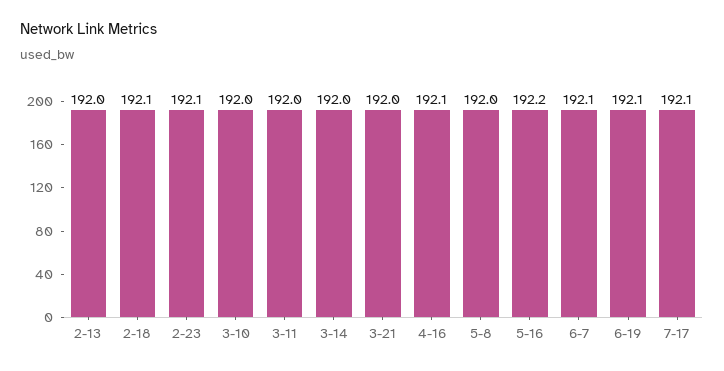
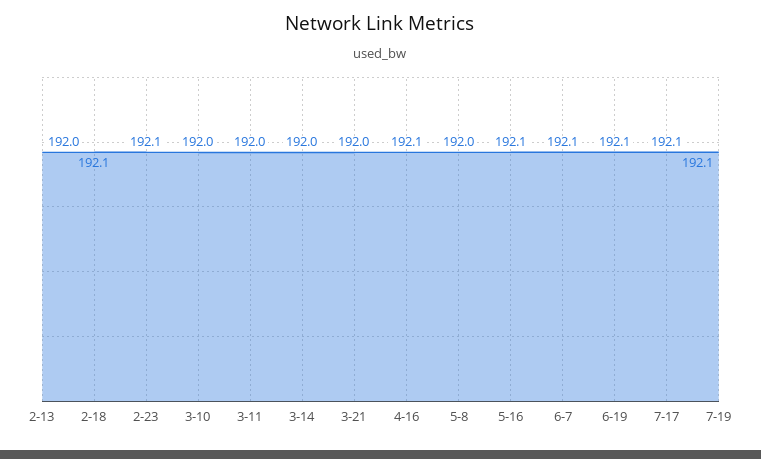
5-16: 192.2 -> 192.1
7-19: none -> 192.1

